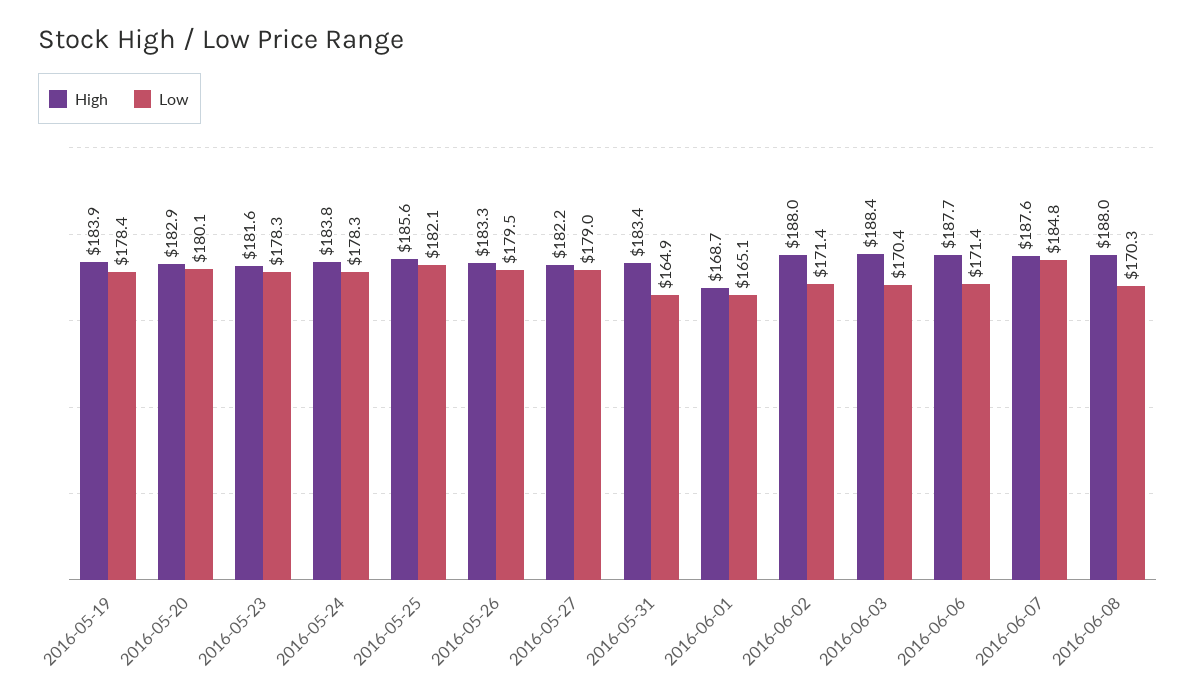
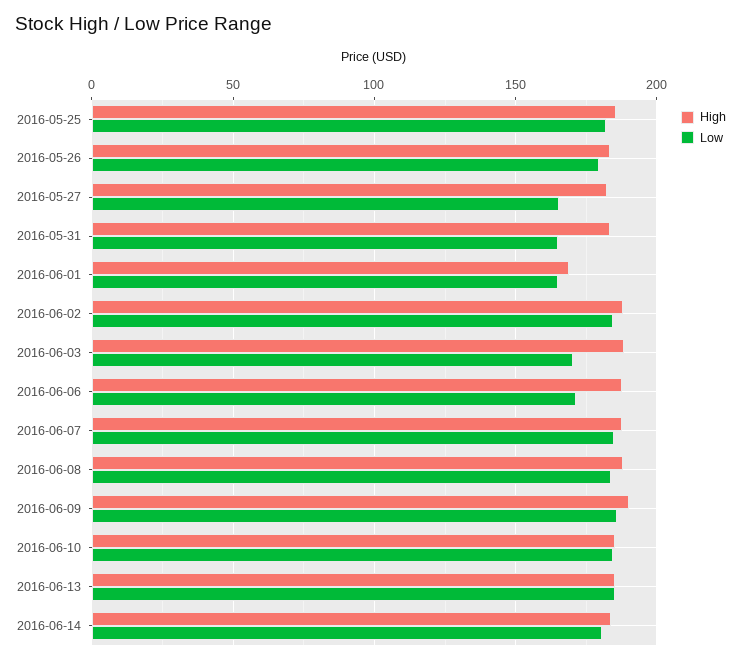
High, 2016-05-19: 183.9 -> none
Low, 2016-05-19: 178.4 -> none
High, 2016-05-20: 182.9 -> none
Low, 2016-05-20: 180.1 -> none
High, 2016-05-23: 181.6 -> none
Low, 2016-05-23: 178.3 -> none
High, 2016-05-24: 183.8 -> none
Low, 2016-05-24: 178.3 -> none
Low, 2016-05-27: 179 -> 165
Low, 2016-06-02: 171.4 -> 185
Low, 2016-06-08: 170.3 -> 185
High, 2016-06-09: none -> 190
Low, 2016-06-09: none -> 185
High, 2016-06-10: none -> 185
Low, 2016-06-10: none -> 185
High, 2016-06-13: none -> 185
Low, 2016-06-13: none -> 185
High, 2016-06-14: none -> 185
Low, 2016-06-14: none -> 180

